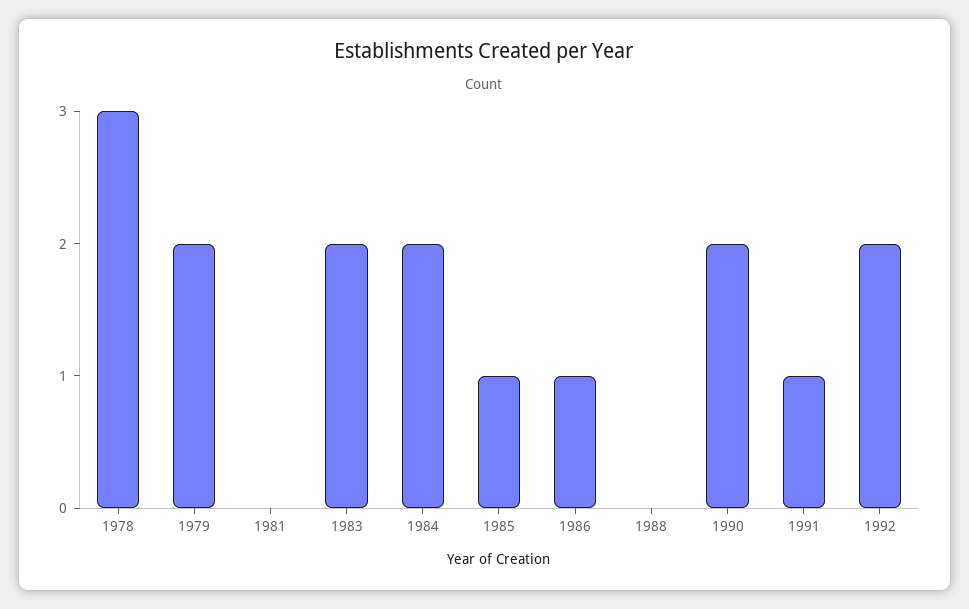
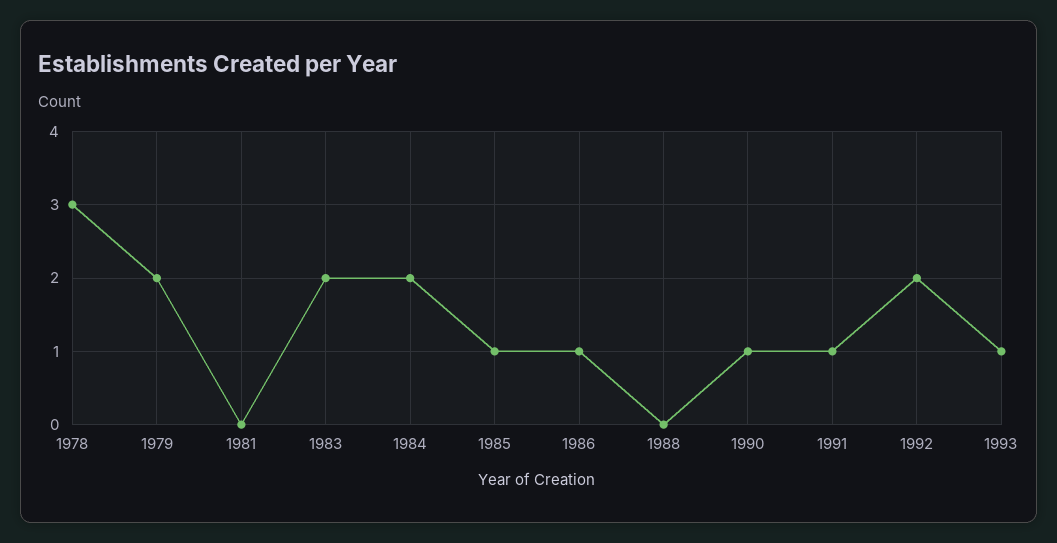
1990: 2 -> 1
1993: none -> 1

